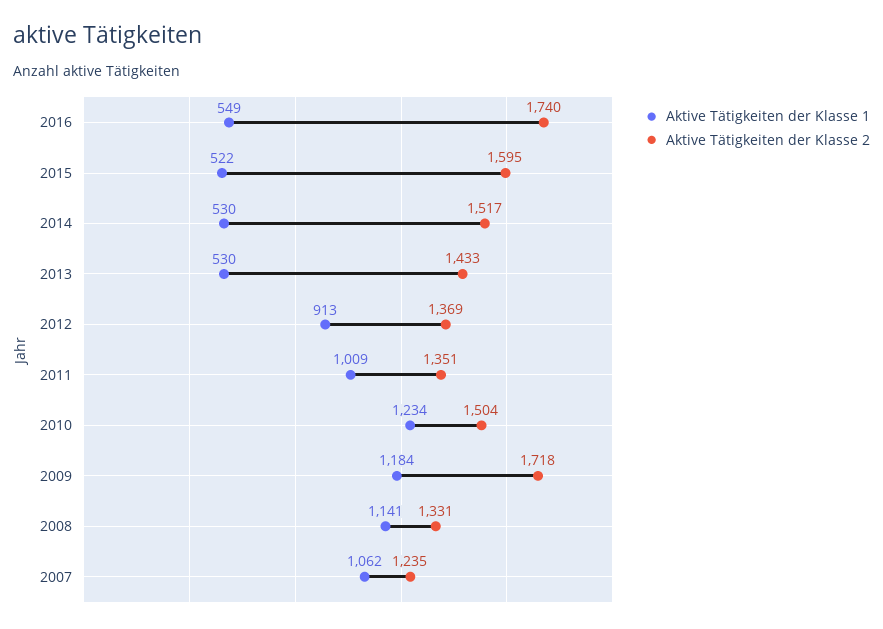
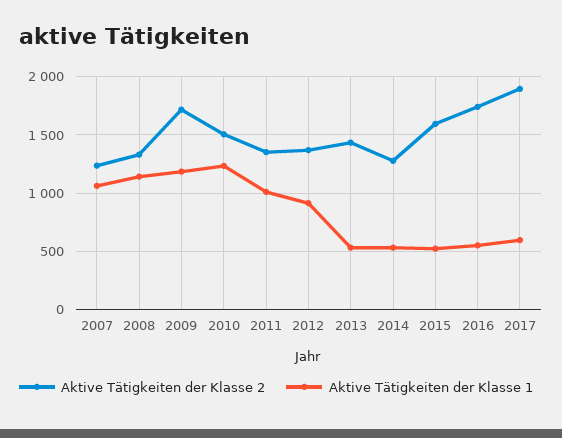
Aktive Tätigkeiten der Klasse 2, 2014: 1517 -> 1300
Aktive Tätigkeiten der Klasse 2, 2017: none -> 1900
Aktive Tätigkeiten der Klasse 1, 2017: none -> 600

